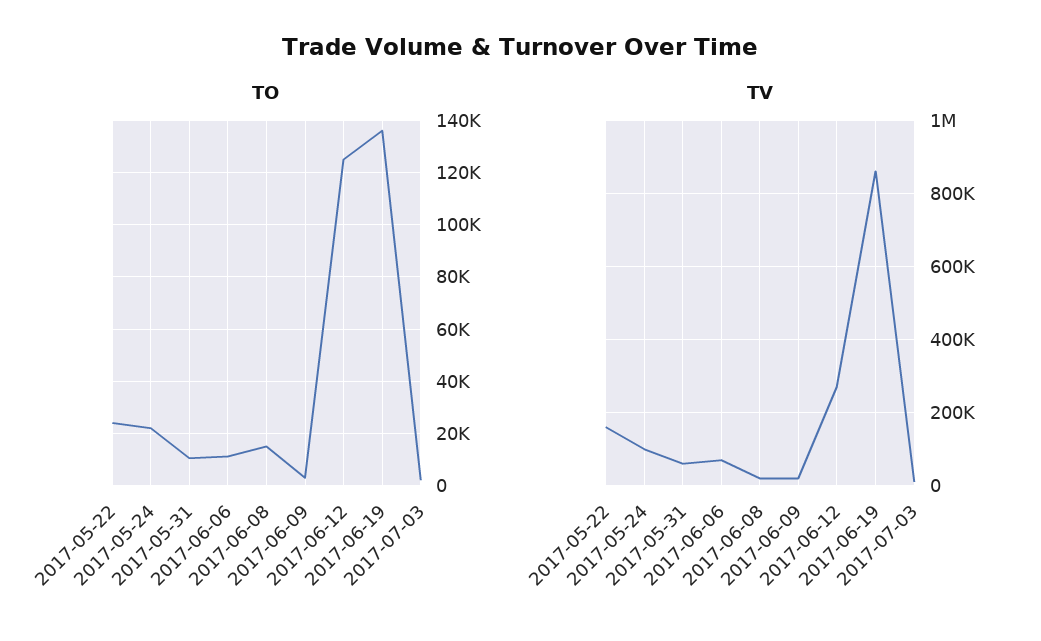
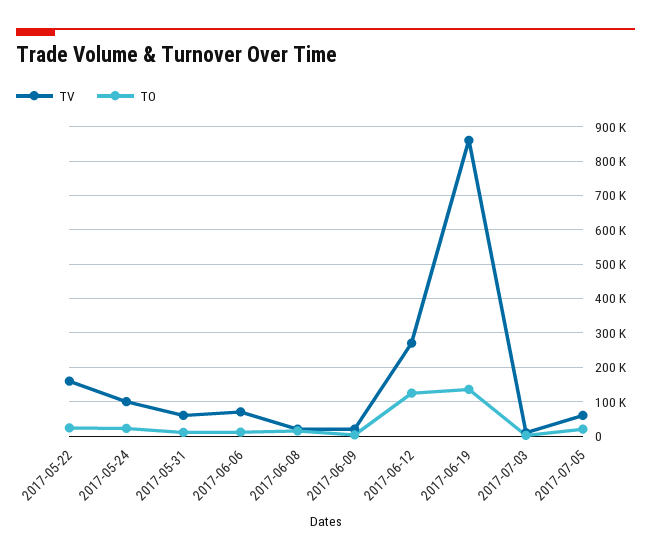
TV, 2017-07-05: none -> 60000
TO, 2017-07-05: none -> 20000

